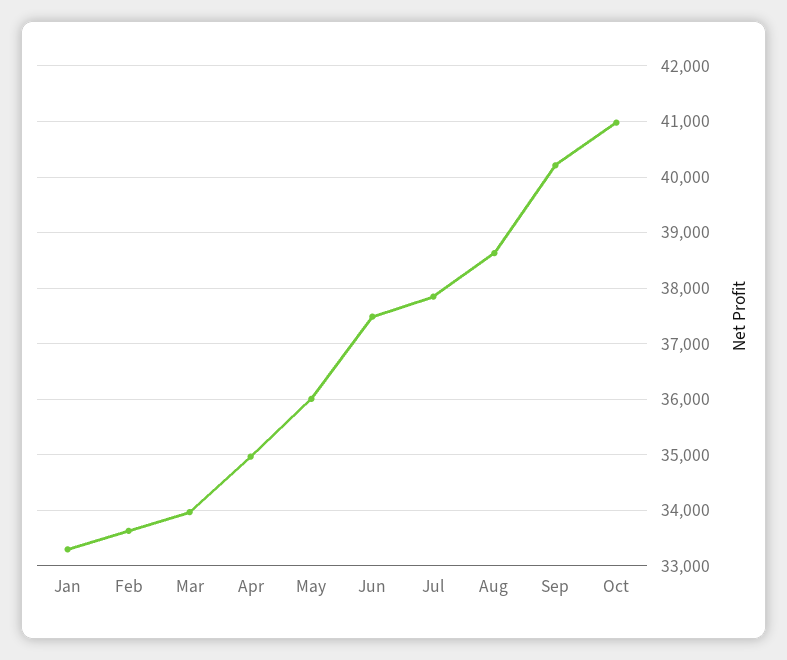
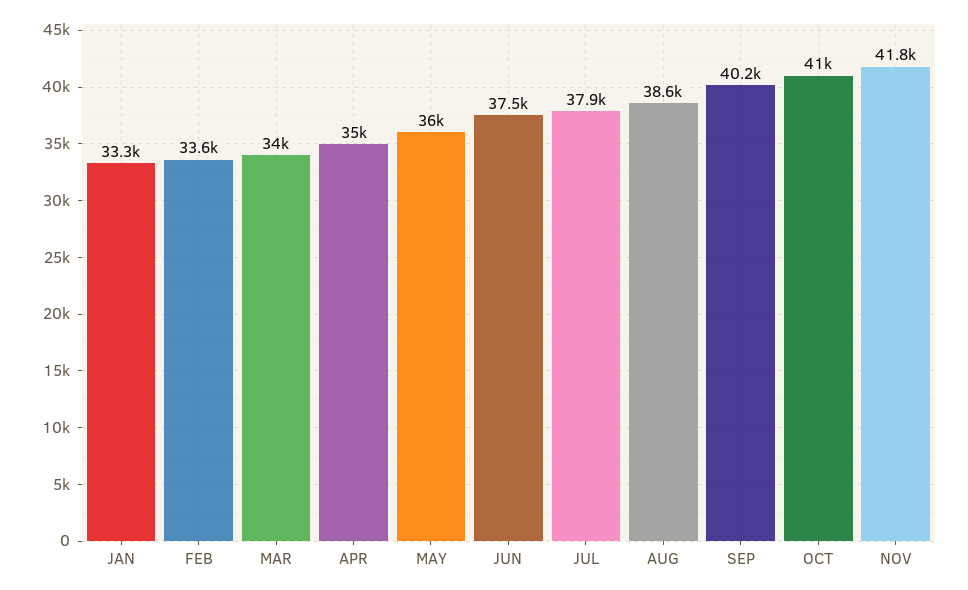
NOV: none -> 41800

